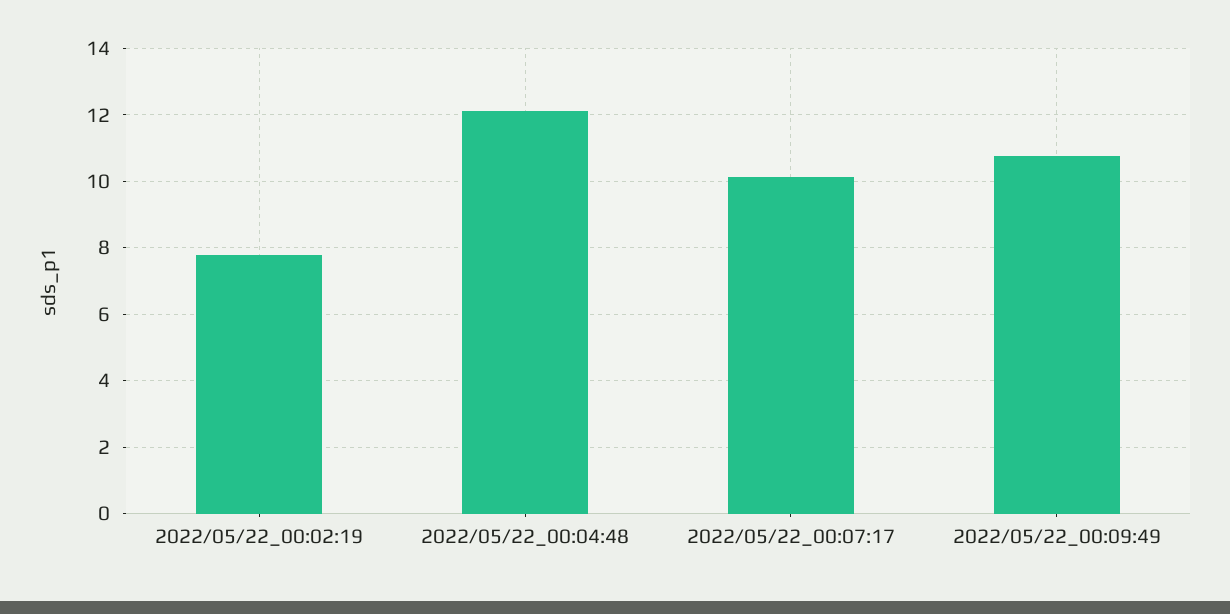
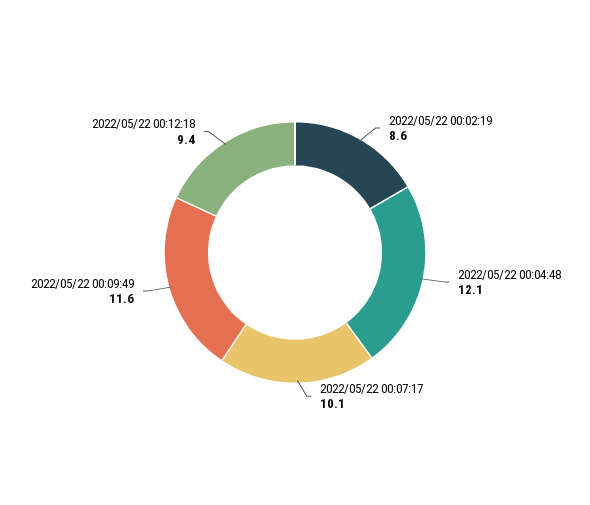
2022/05/22_00:02:19: 7.8 -> 8.6
2022/05/22_00:09:49: 10.8 -> 11.6
2022/05/22 00:12:18: none -> 9.4

